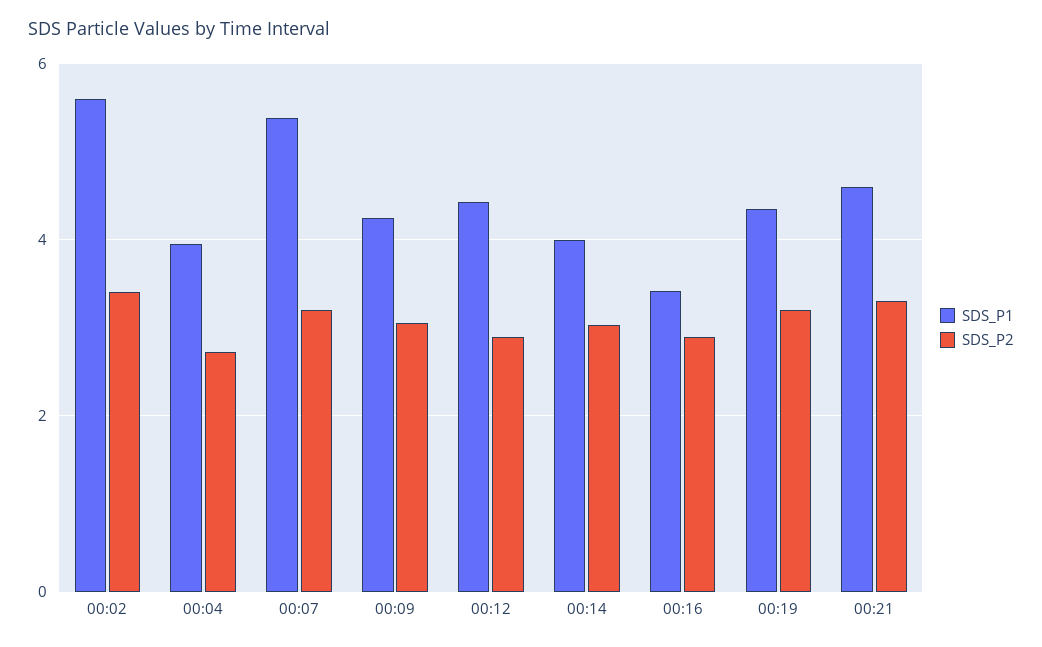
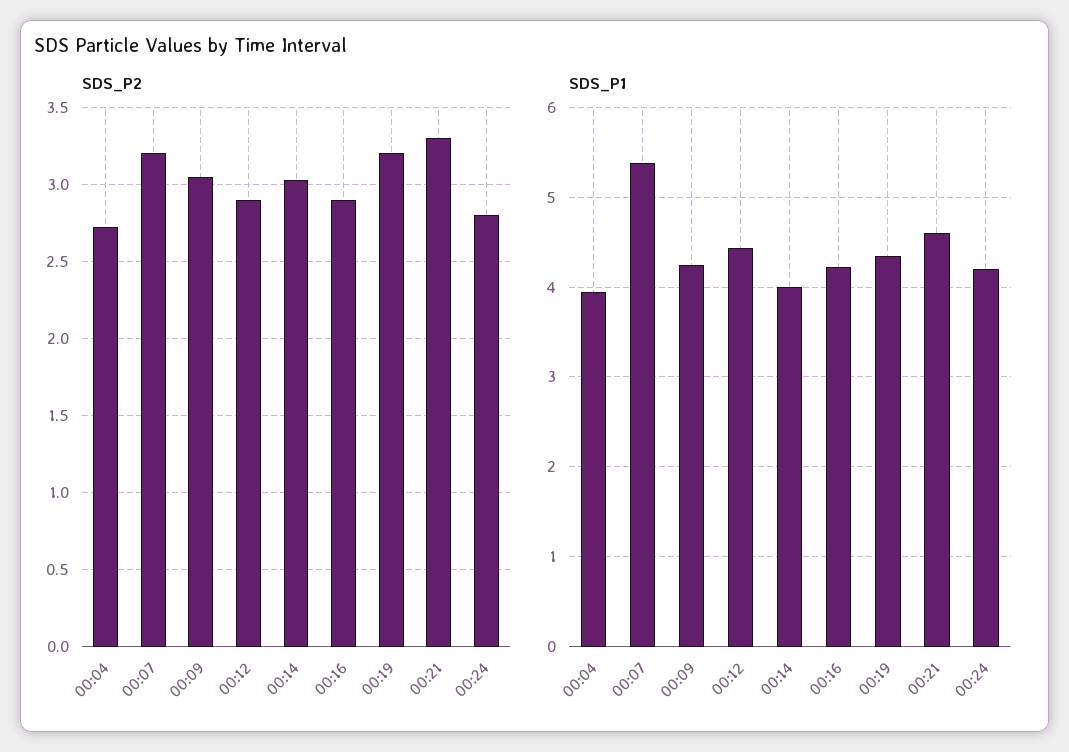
SDS_P1, 00:02: 5.6 -> none
SDS_P2, 00:02: 3.4 -> none
SDS_P1, 00:16: 3.4 -> 4.2
SDS_P2, 00:24: none -> 2.8
SDS_P1, 00:24: none -> 4.2

